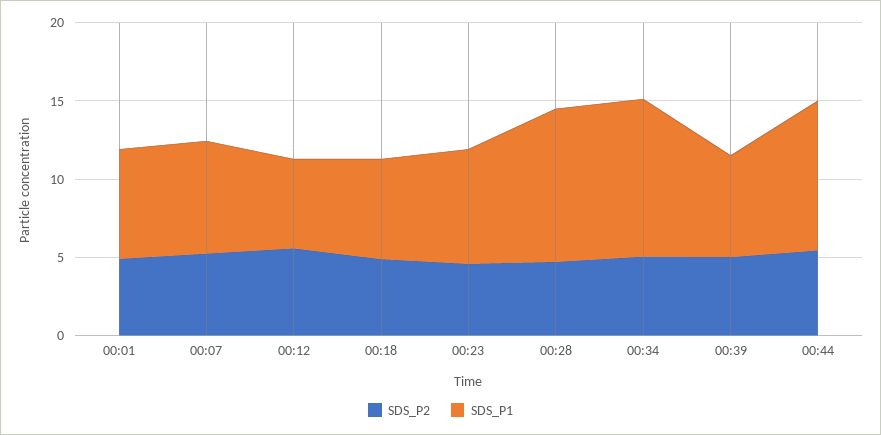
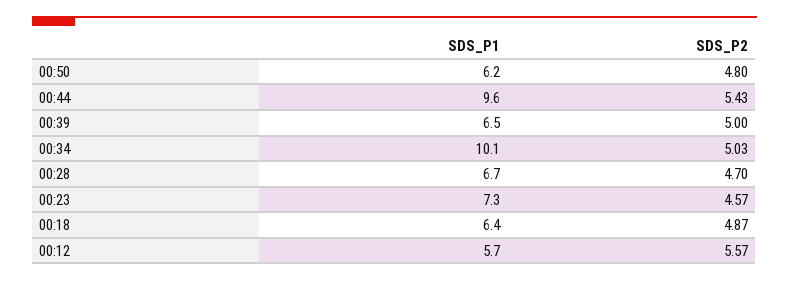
SDS_P2, 00:01: 5 -> none
SDS_P1, 00:01: 7 -> none
SDS_P2, 00:07: 5 -> none
SDS_P1, 00:07: 7 -> none
SDS_P1, 00:28: 10 -> 6.7
SDS_P1, 00:50: none -> 6.2
SDS_P2, 00:50: none -> 4.8

